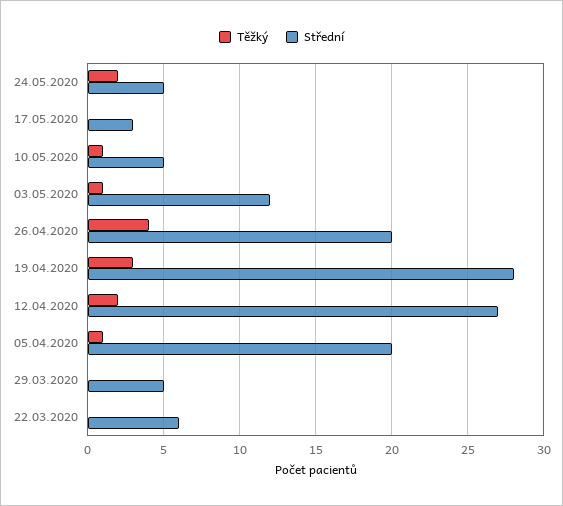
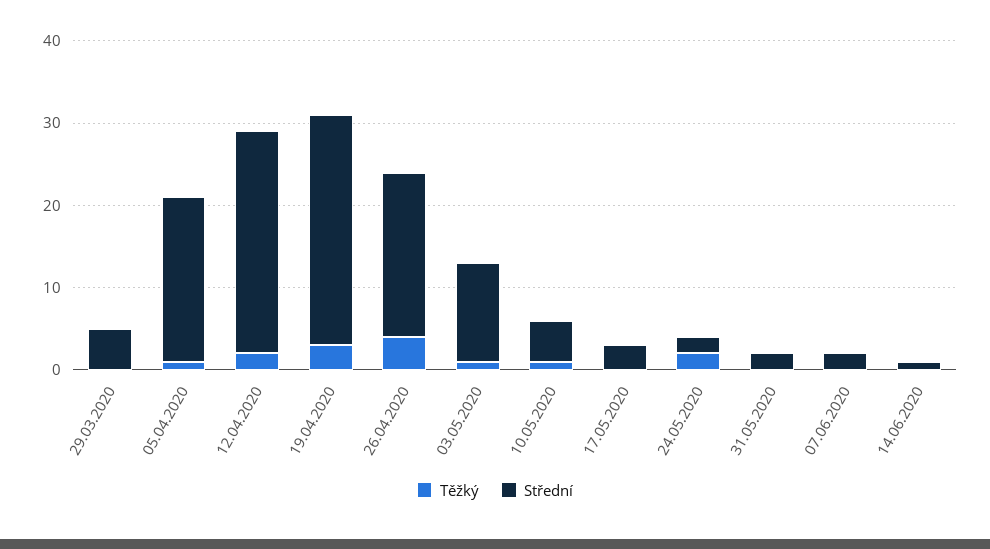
Střední, 24.05.2020: 5 -> 2
Těžký, 22.03.2020: 0 -> none
Střední, 22.03.2020: 6 -> none
Těžký, 31.05.2020: none -> 0
Střední, 31.05.2020: none -> 2
Těžký, 07.06.2020: none -> 0
Střední, 07.06.2020: none -> 2
Těžký, 14.06.2020: none -> 0
Střední, 14.06.2020: none -> 1

